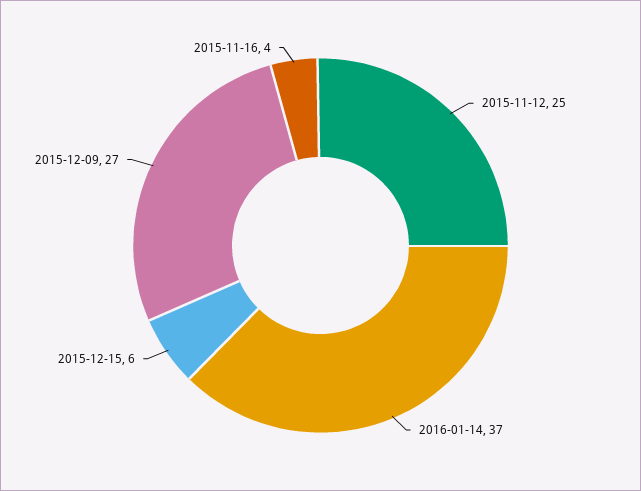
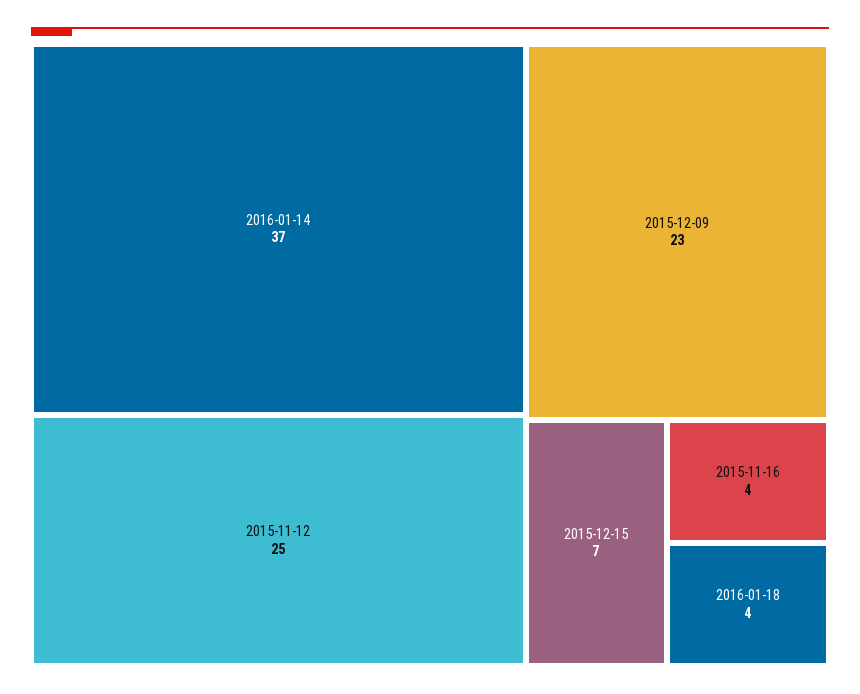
2015-12-15: 6 -> 7
2015-12-09: 27 -> 23
2016-01-18: none -> 4

